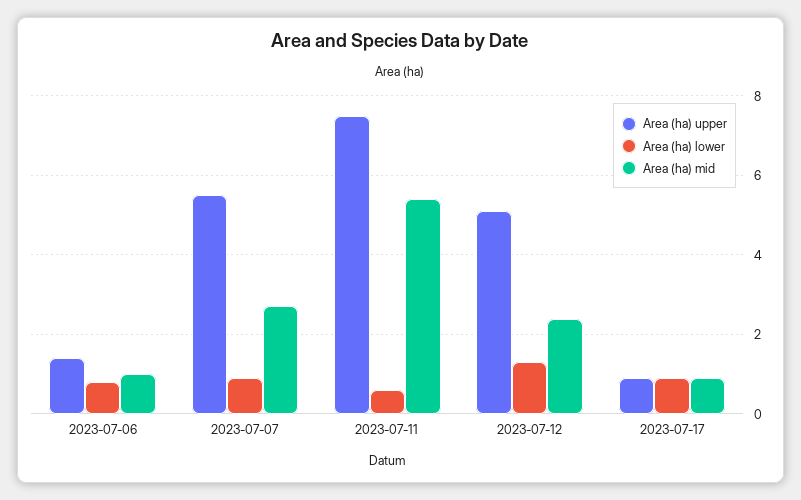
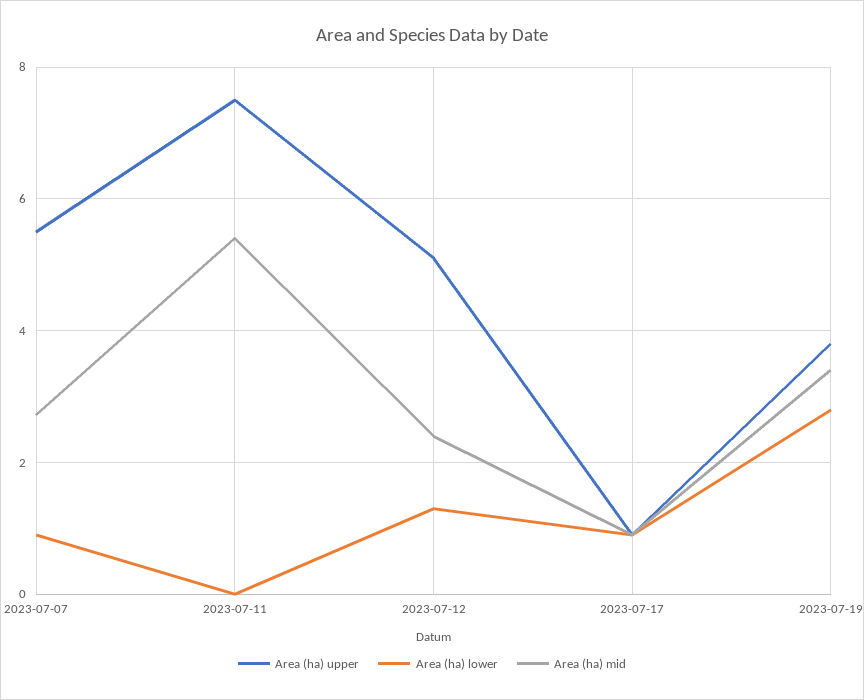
Area (ha) upper, 2023-07-06: 1.4 -> none
Area (ha) lower, 2023-07-06: 0.8 -> none
Area (ha) mid, 2023-07-06: 1 -> none
Area (ha) lower, 2023-07-11: 0.6 -> 0
Area (ha) upper, 2023-07-19: none -> 3.8
Area (ha) lower, 2023-07-19: none -> 2.8
Area (ha) mid, 2023-07-19: none -> 3.4

